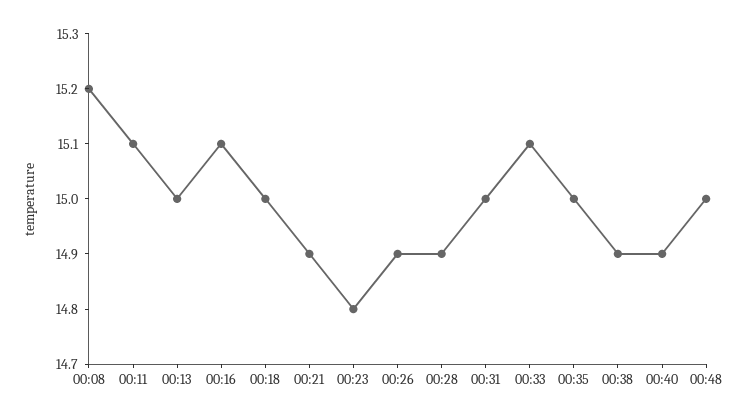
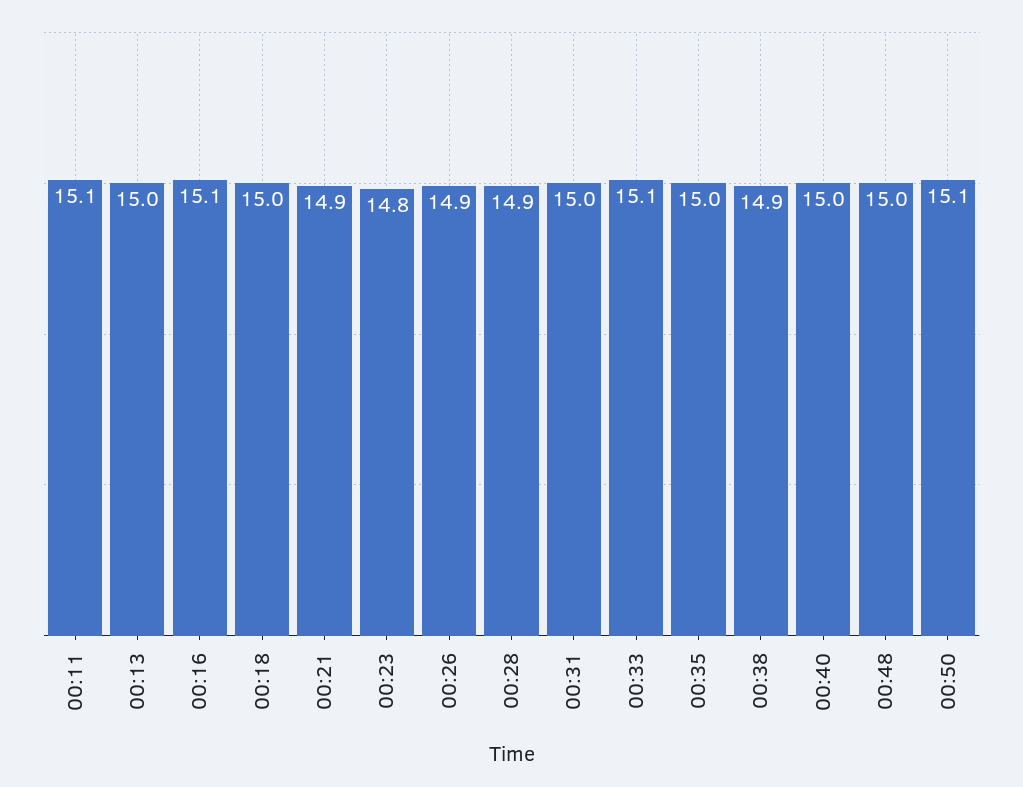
00:08: 15.2 -> none
00:40: 14.9 -> 15
00:50: none -> 15.1

